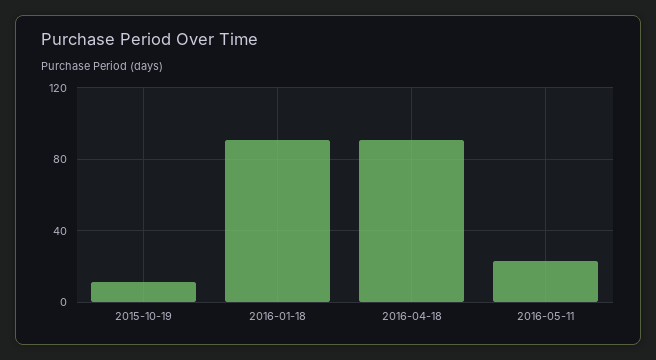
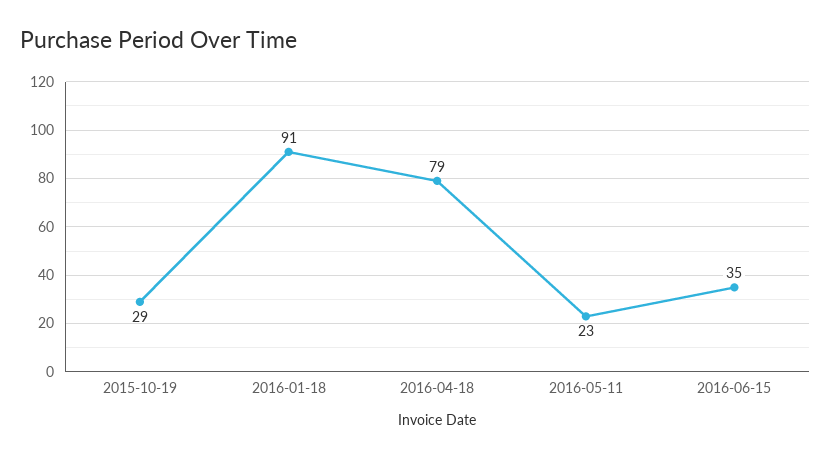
2015-10-19: 10 -> 29
2016-04-18: 90 -> 79
2016-06-15: none -> 35

